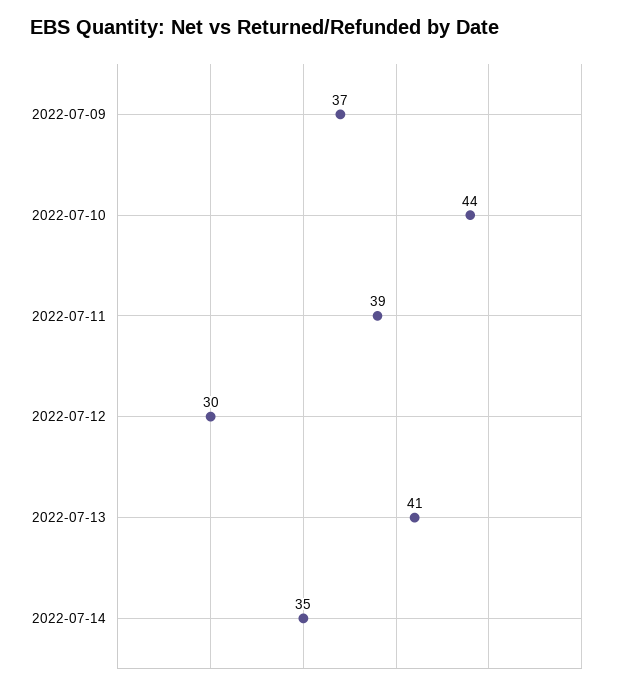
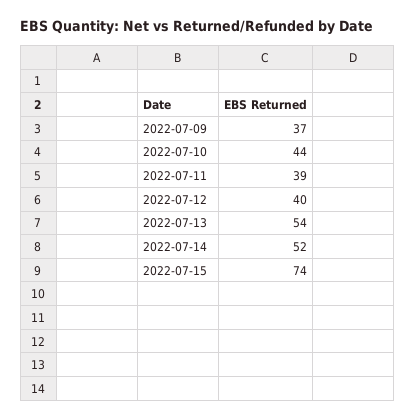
2022-07-12: 30 -> 40
2022-07-13: 41 -> 54
2022-07-14: 35 -> 52
2022-07-15: none -> 74

